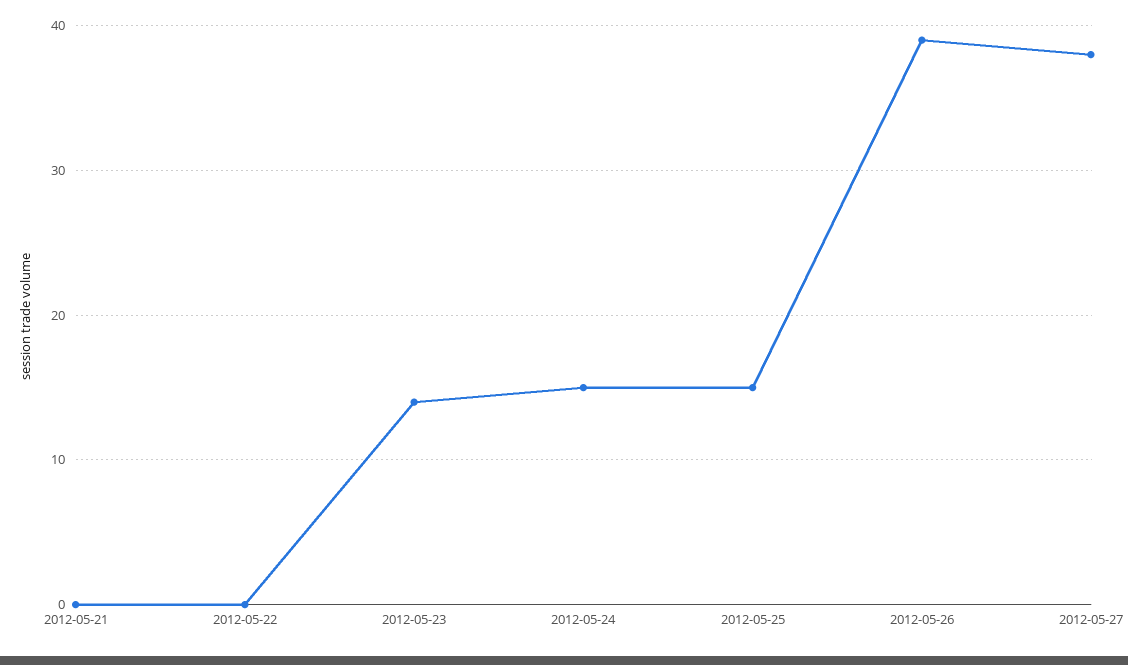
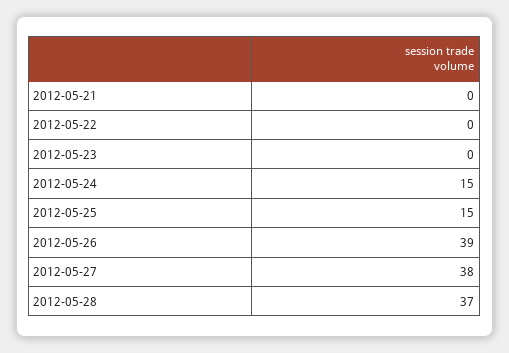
2012-05-23: 14 -> 0
2012-05-28: none -> 37

